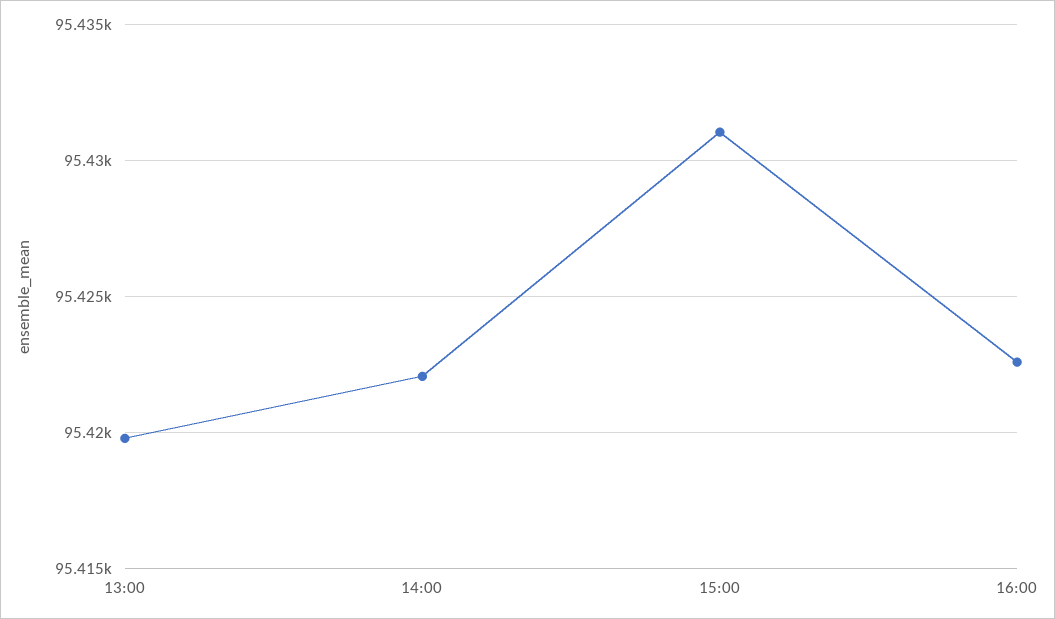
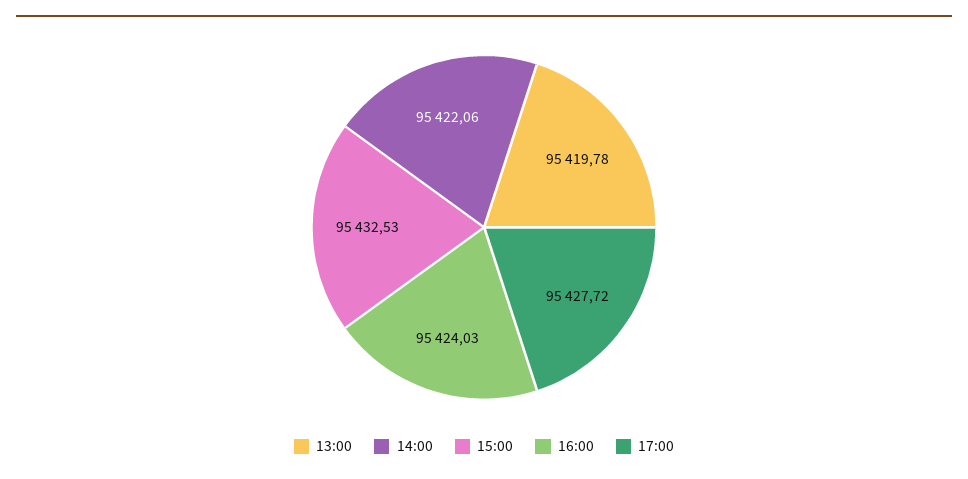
15:00: 95431 -> 95432.53
16:00: 95422.5 -> 95424.03
17:00: none -> 95427.72

